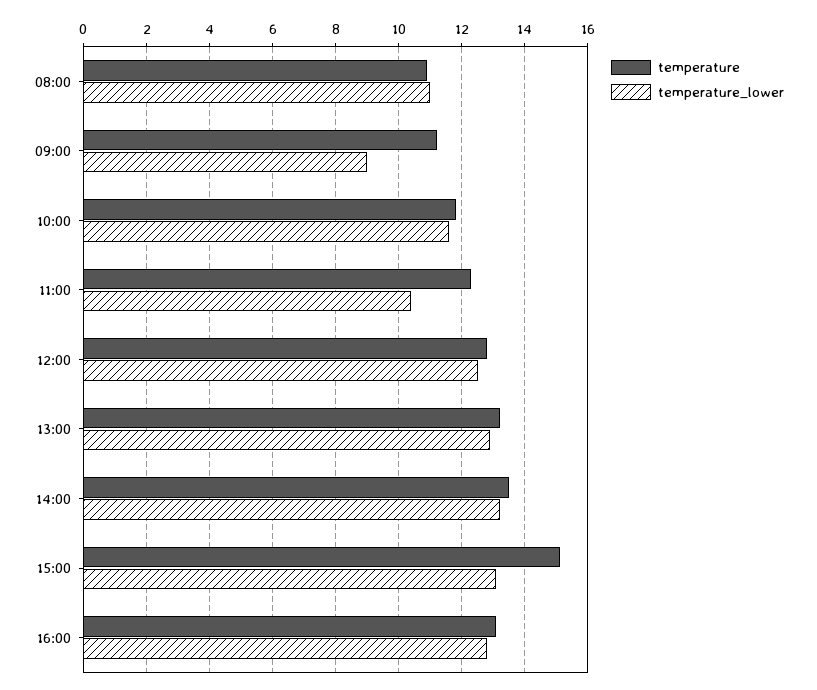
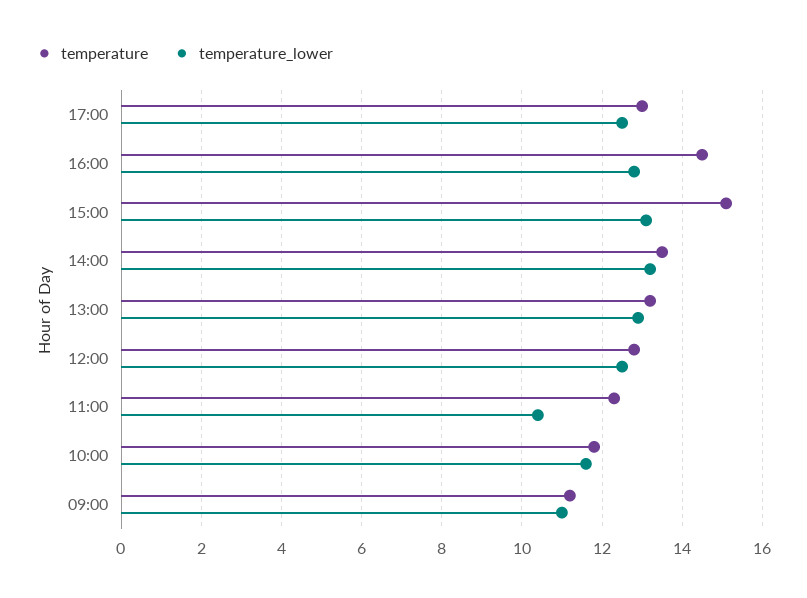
temperature, 08:00: 11 -> none
temperature_lower, 08:00: 11 -> none
temperature_lower, 09:00: 9 -> 11
temperature, 16:00: 13 -> 14.5
temperature, 17:00: none -> 13
temperature_lower, 17:00: none -> 12.5

